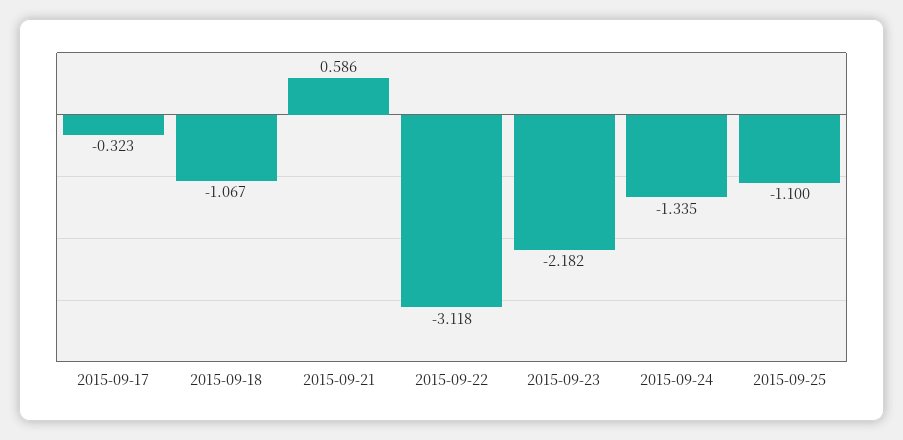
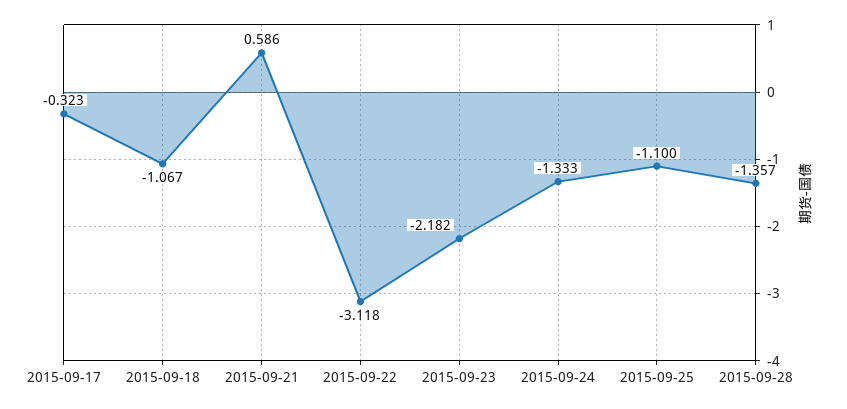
2015-09-24: -1.335 -> -1.333
2015-09-28: none -> -1.357

